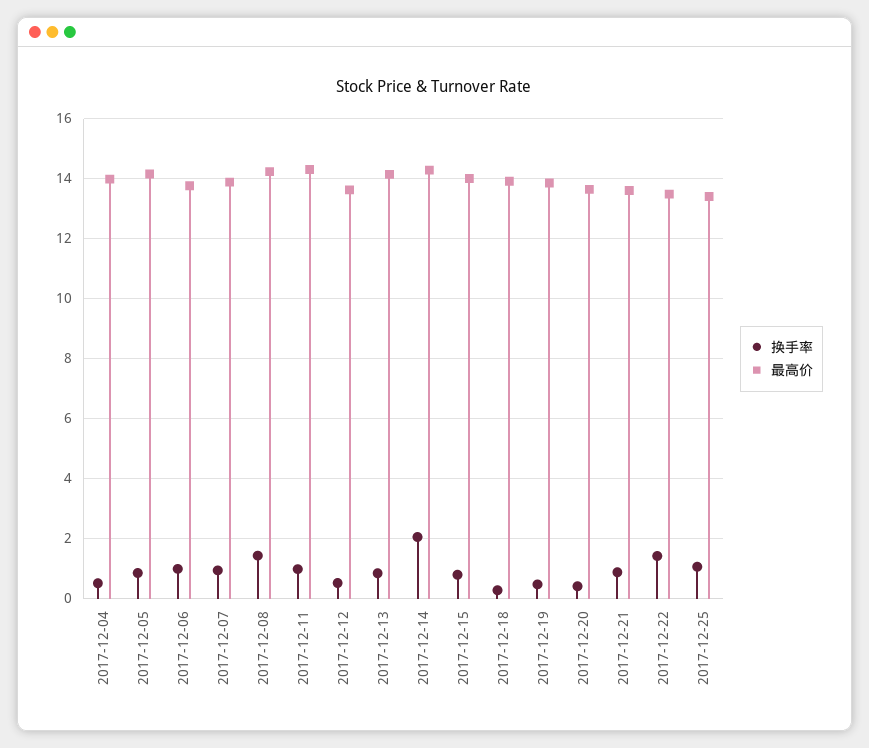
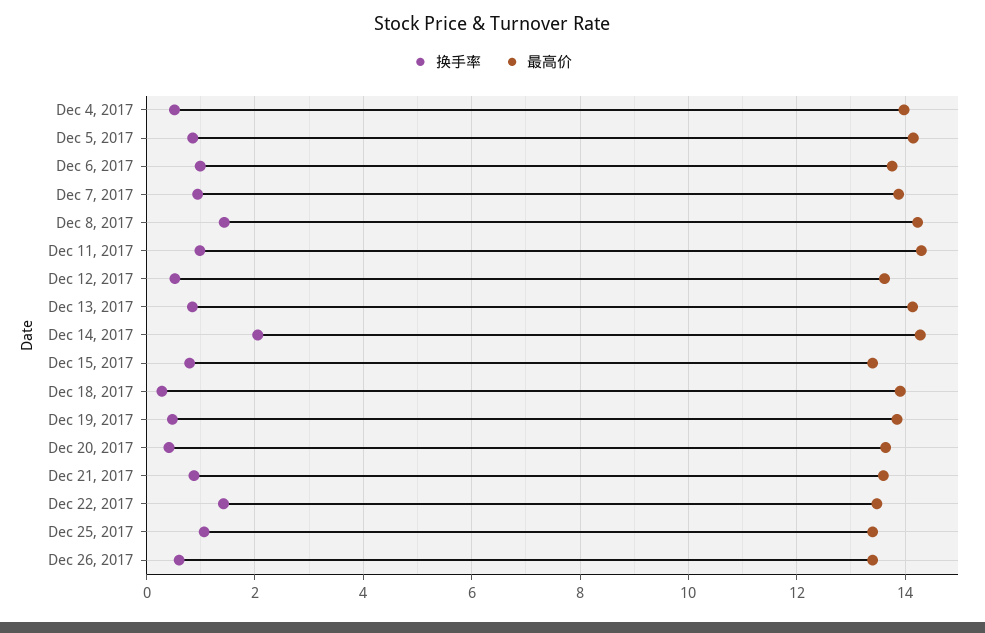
最高价, 2017-12-15: 14 -> 13.4
换手率, Dec 26, 2017: none -> 0.6
最高价, Dec 26, 2017: none -> 13.4

